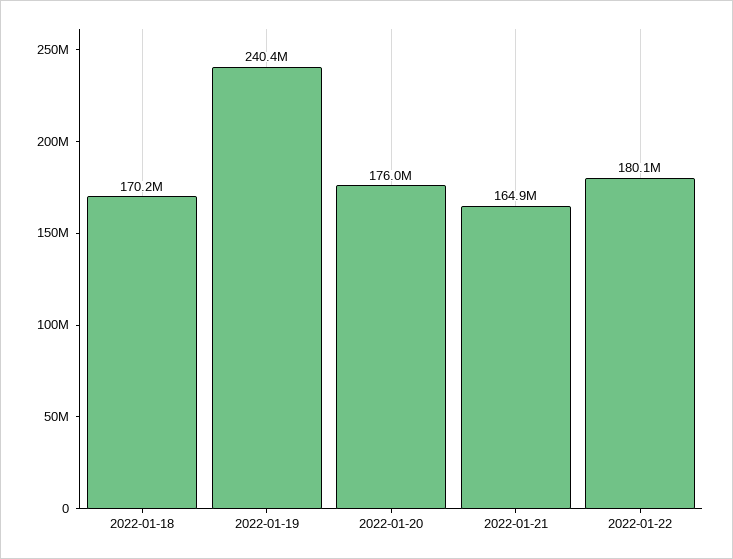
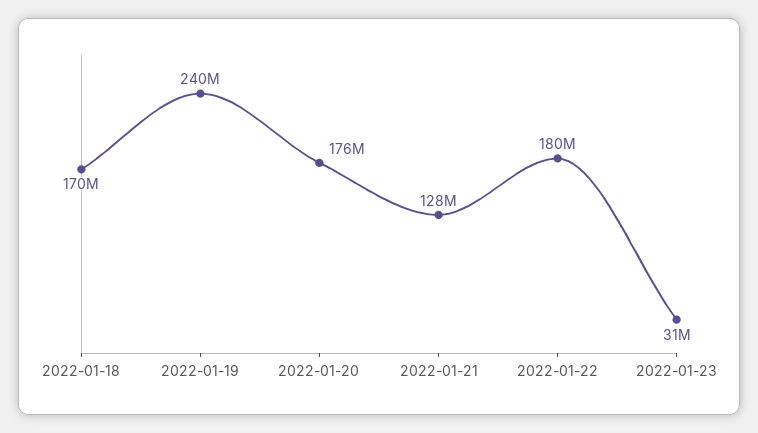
2022-01-21: 164900000 -> 128000000
2022-01-23: none -> 31000000

